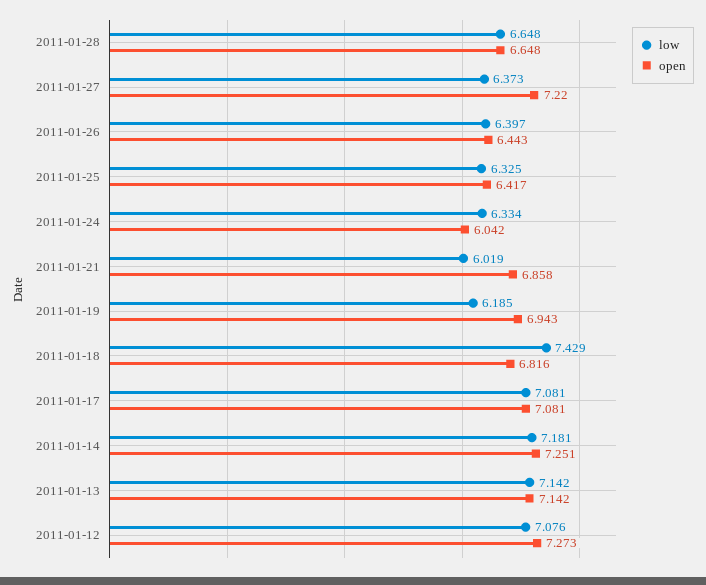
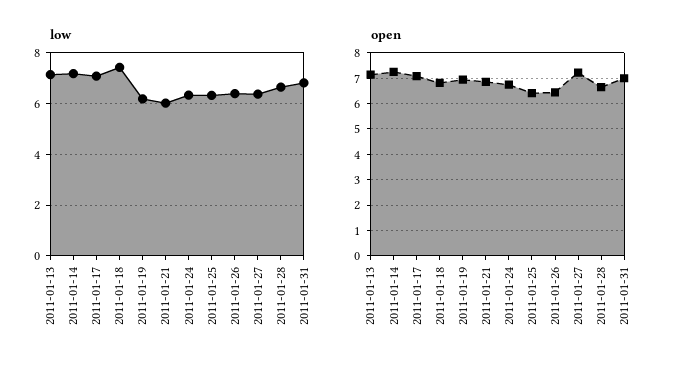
open, 2011-01-24: 6.042 -> 6.75
low, 2011-01-12: 7.076 -> none
open, 2011-01-12: 7.273 -> none
low, 2011-01-31: none -> 6.75
open, 2011-01-31: none -> 7

